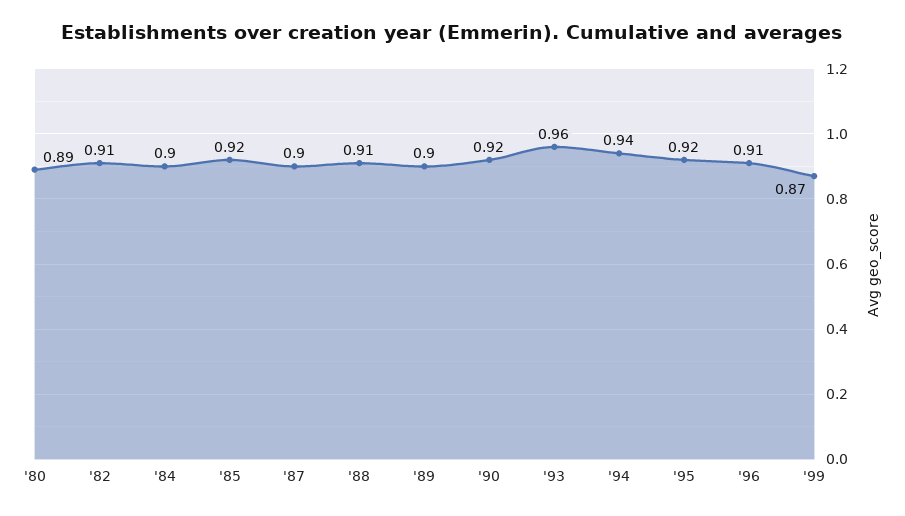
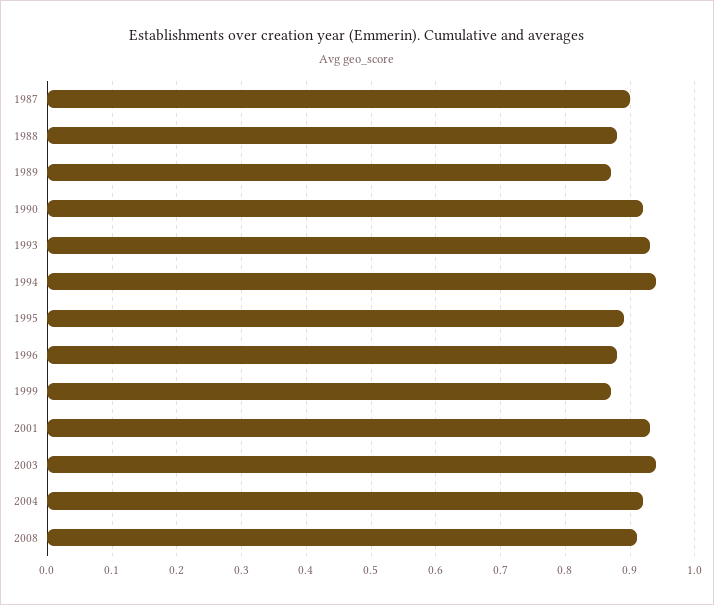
'80: 0.89 -> none
'82: 0.91 -> none
'84: 0.9 -> none
'85: 0.92 -> none
'88: 0.91 -> 0.88
'89: 0.9 -> 0.87
'93: 0.96 -> 0.93
'95: 0.92 -> 0.89
'96: 0.91 -> 0.88
2001: none -> 0.93
2003: none -> 0.94
2004: none -> 0.92
2008: none -> 0.91

